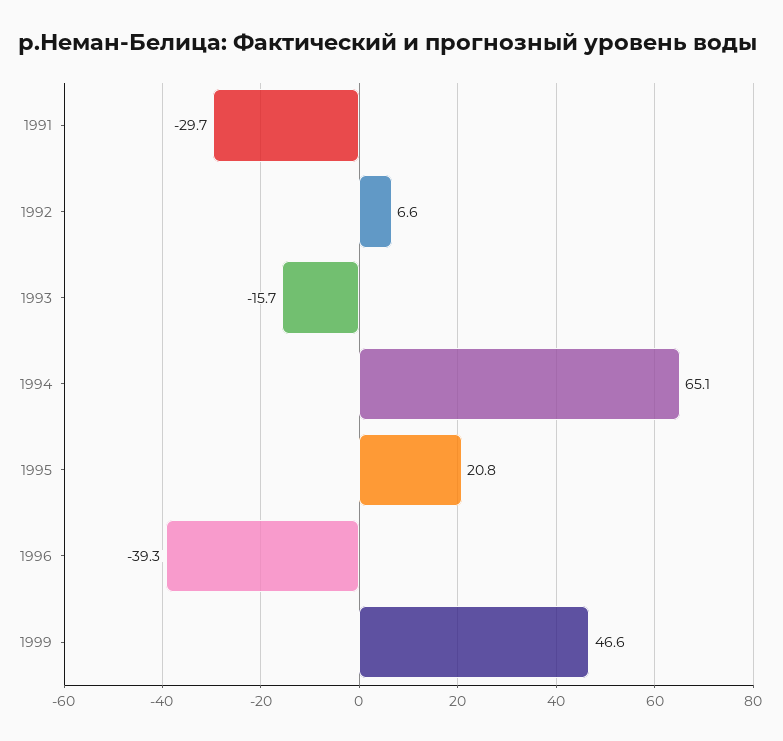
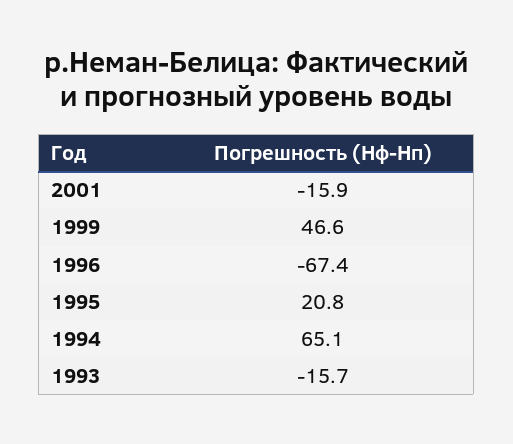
1991: -29.7 -> none
1992: 6.6 -> none
1996: -39.3 -> -67.4
2001: none -> -15.9

